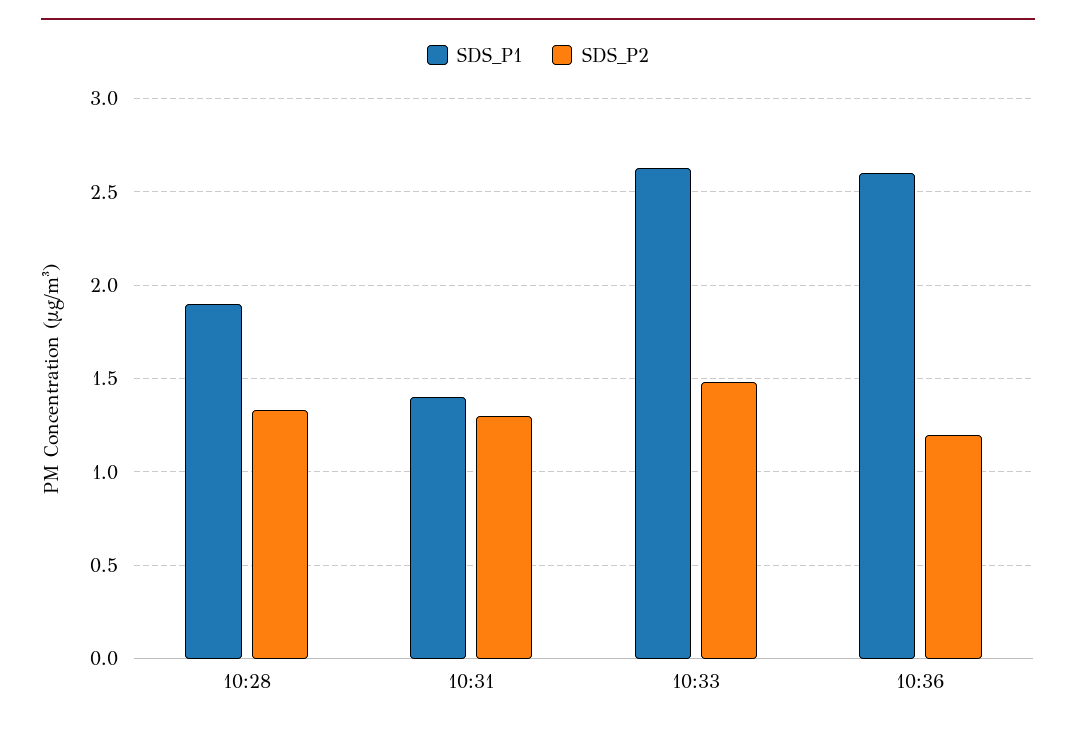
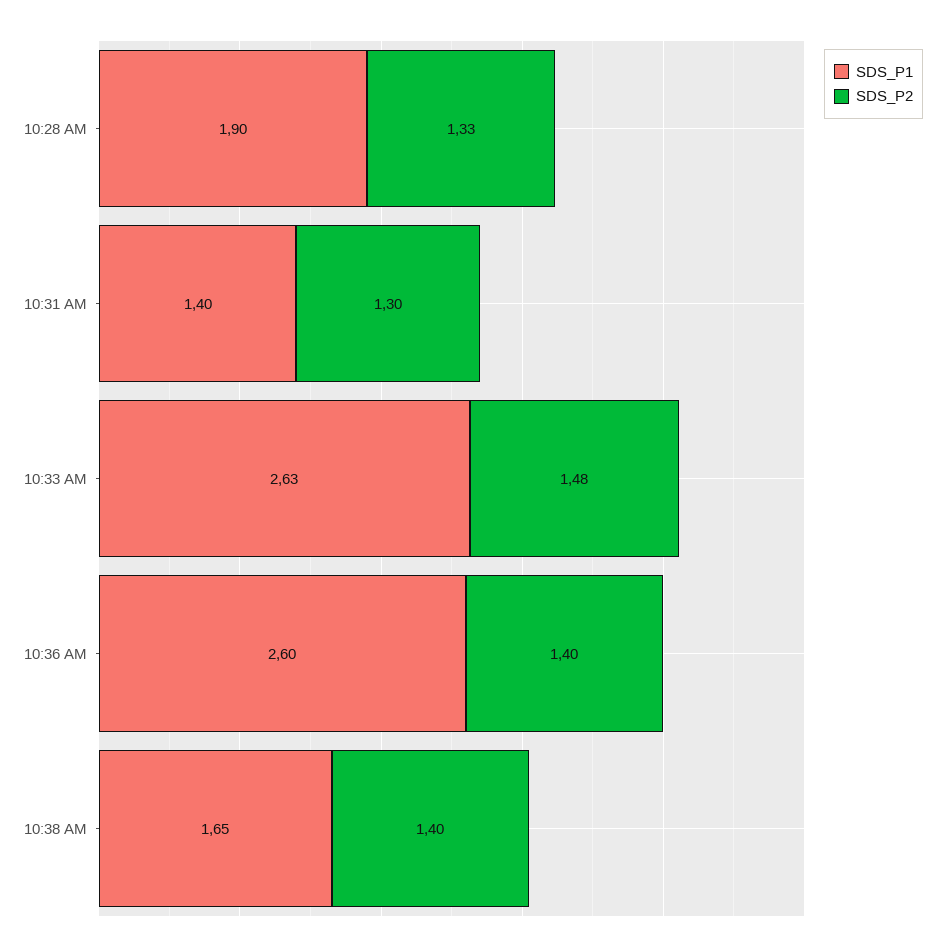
SDS_P2, 10:36: 1.2 -> 1.4
SDS_P1, 10:38 AM: none -> 1.65
SDS_P2, 10:38 AM: none -> 1.4

